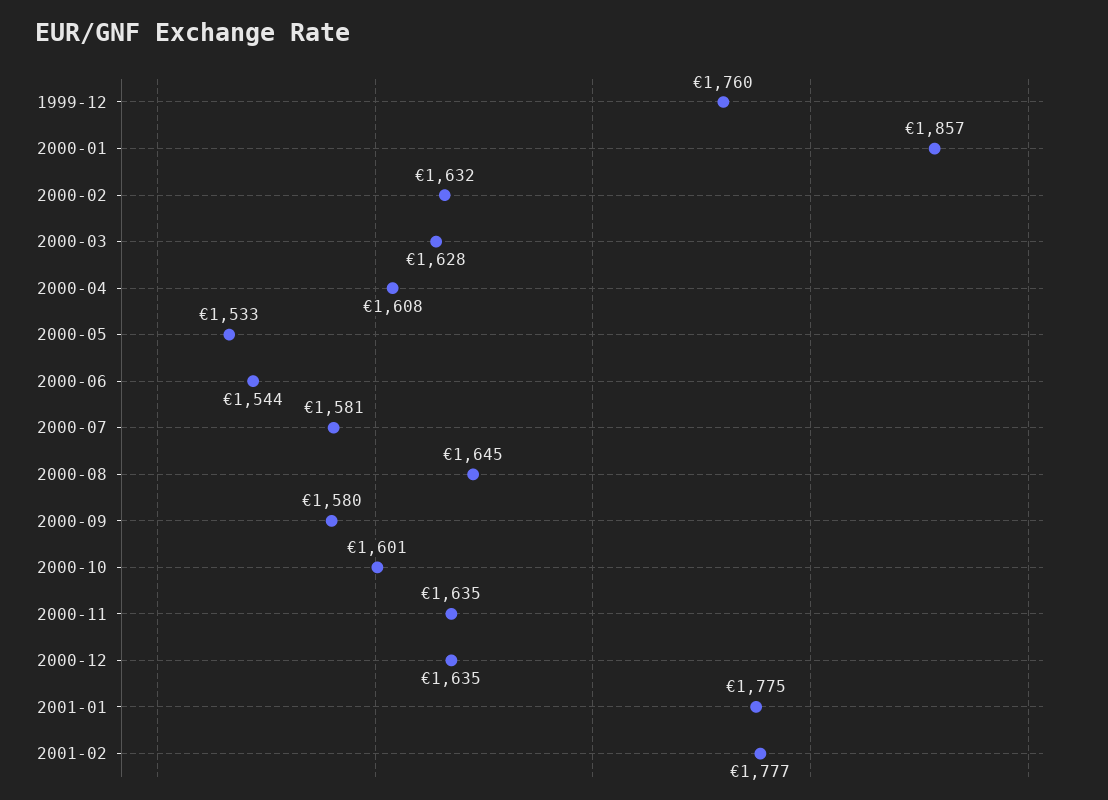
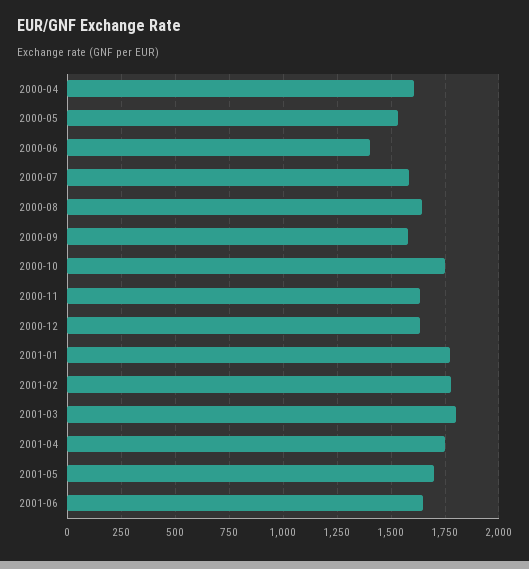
1999-12: 1760 -> none
2000-01: 1857 -> none
2000-02: 1632 -> none
2000-03: 1628 -> none
2000-06: 1544 -> 1400
2000-10: 1601 -> 1750
2001-03: none -> 1800
2001-04: none -> 1750
2001-05: none -> 1700
2001-06: none -> 1650

